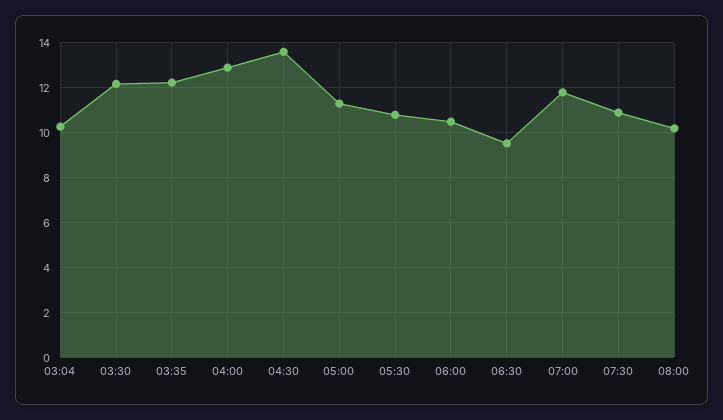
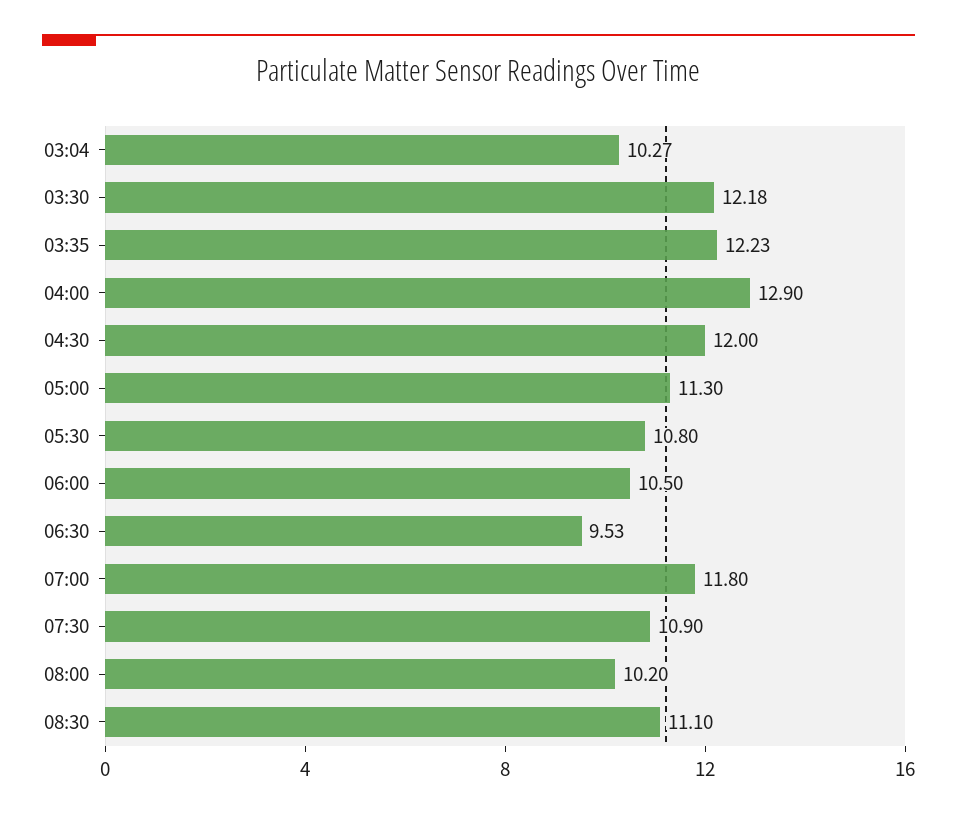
04:30: 13.5 -> 12
08:30: none -> 11.1

